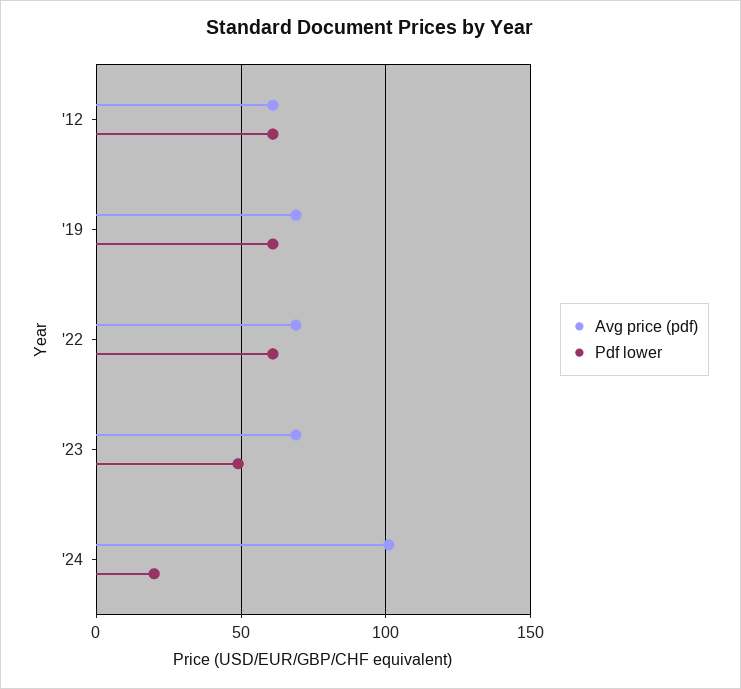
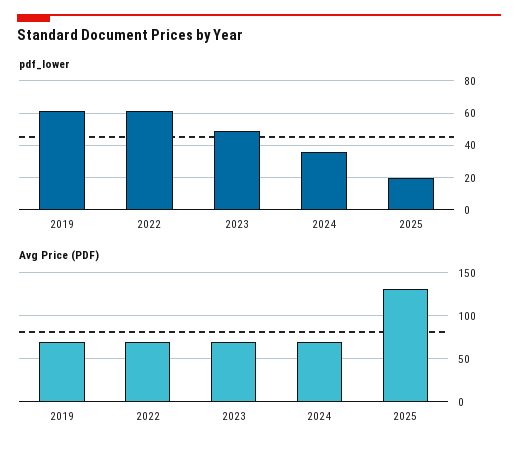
Avg price (pdf), '12: 60 -> none
Pdf lower, '12: 60 -> none
Avg price (pdf), '24: 100 -> 70
Pdf lower, '24: 20 -> 35
Pdf lower, 2025: none -> 20
Avg price (pdf), 2025: none -> 130

